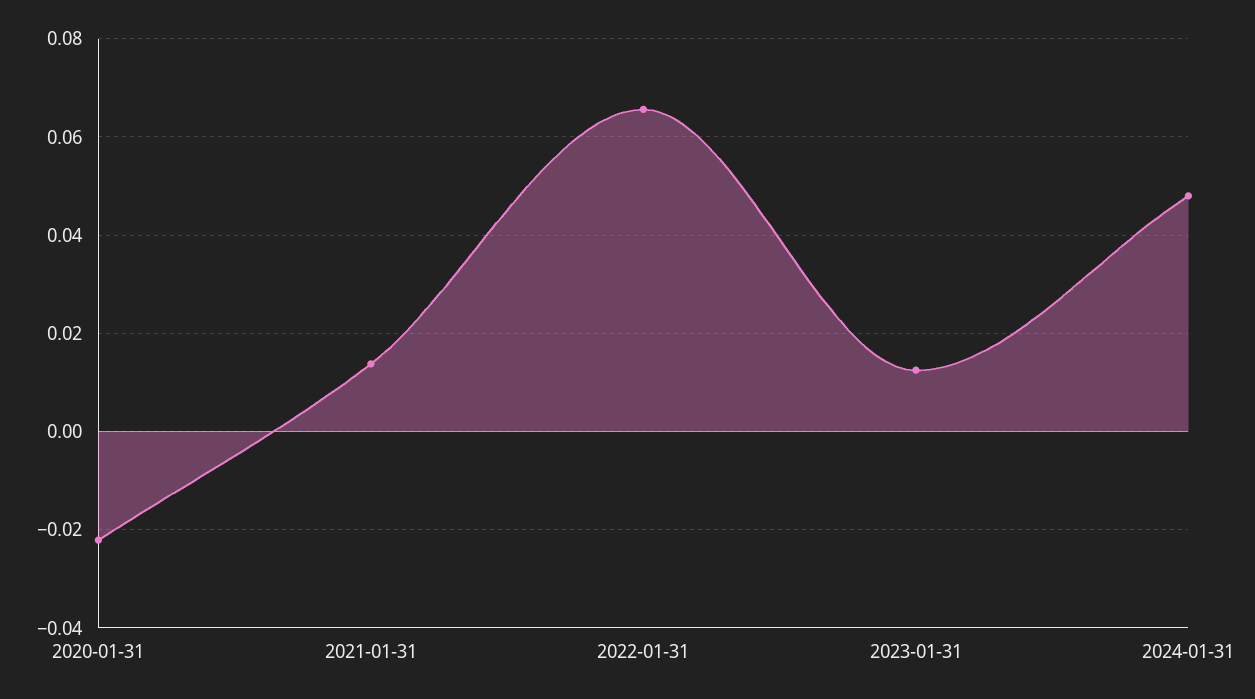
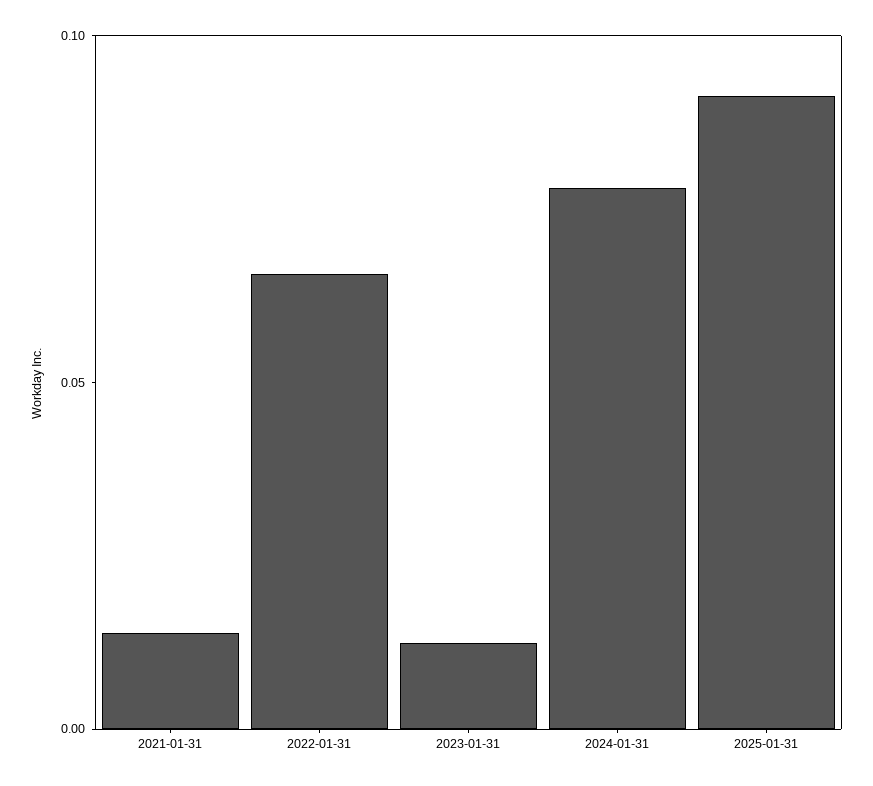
2020-01-31: -0.022 -> none
2024-01-31: 0.048 -> 0.08
2025-01-31: none -> 0.09

